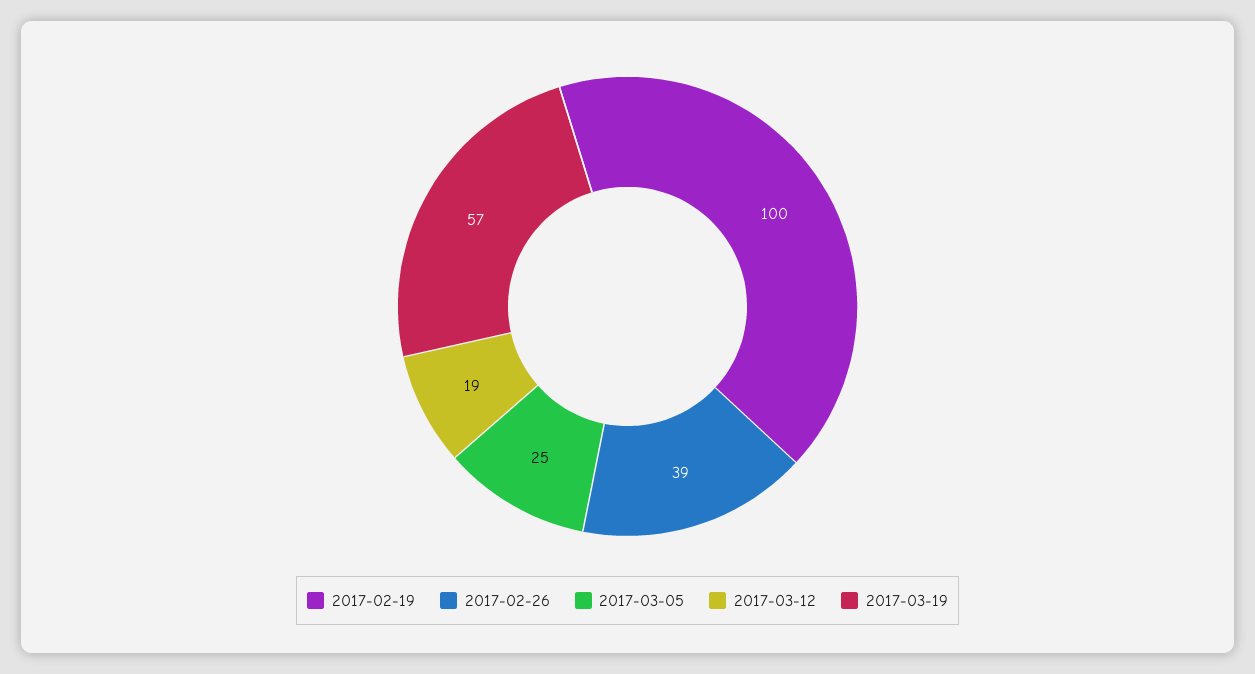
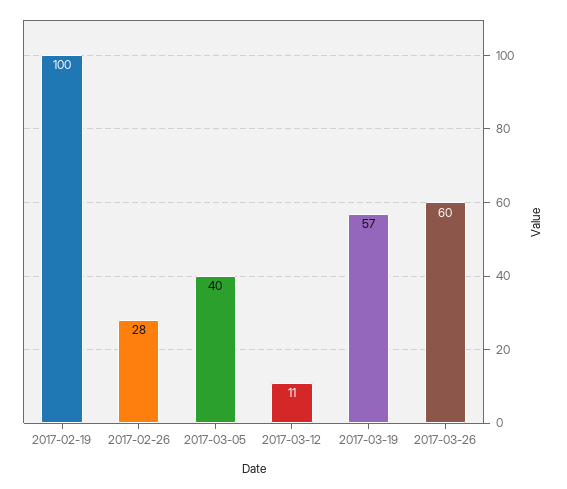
2017-02-26: 39 -> 28
2017-03-05: 25 -> 40
2017-03-12: 19 -> 11
2017-03-26: none -> 60

